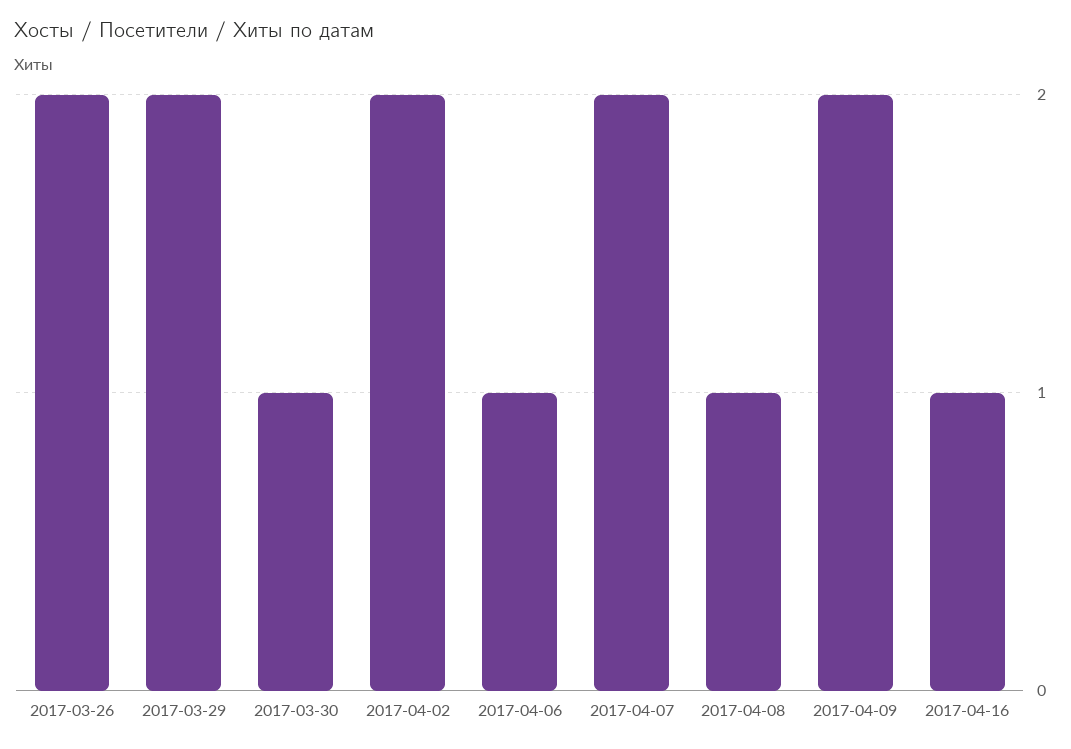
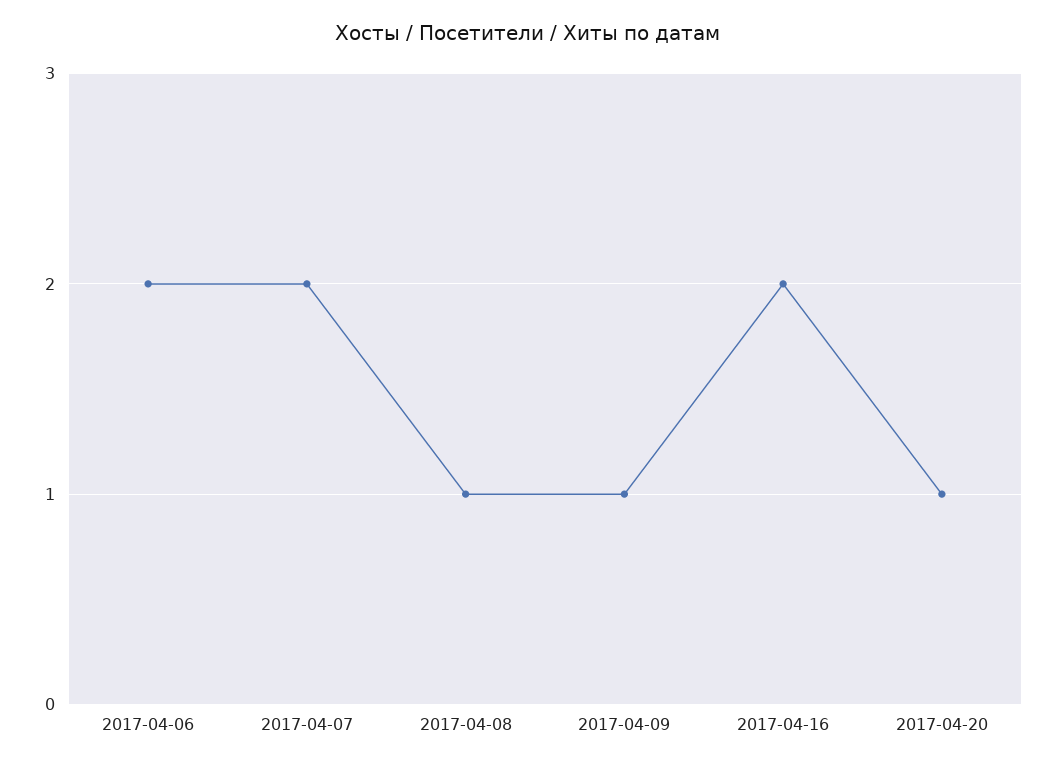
2017-03-26: 2 -> none
2017-03-29: 2 -> none
2017-03-30: 1 -> none
2017-04-02: 2 -> none
2017-04-06: 1 -> 2
2017-04-09: 2 -> 1
2017-04-16: 1 -> 2
2017-04-20: none -> 1

